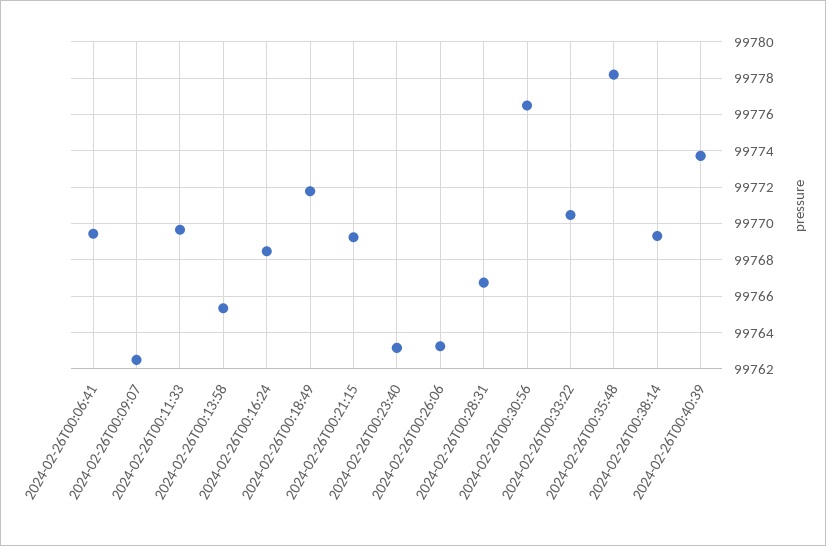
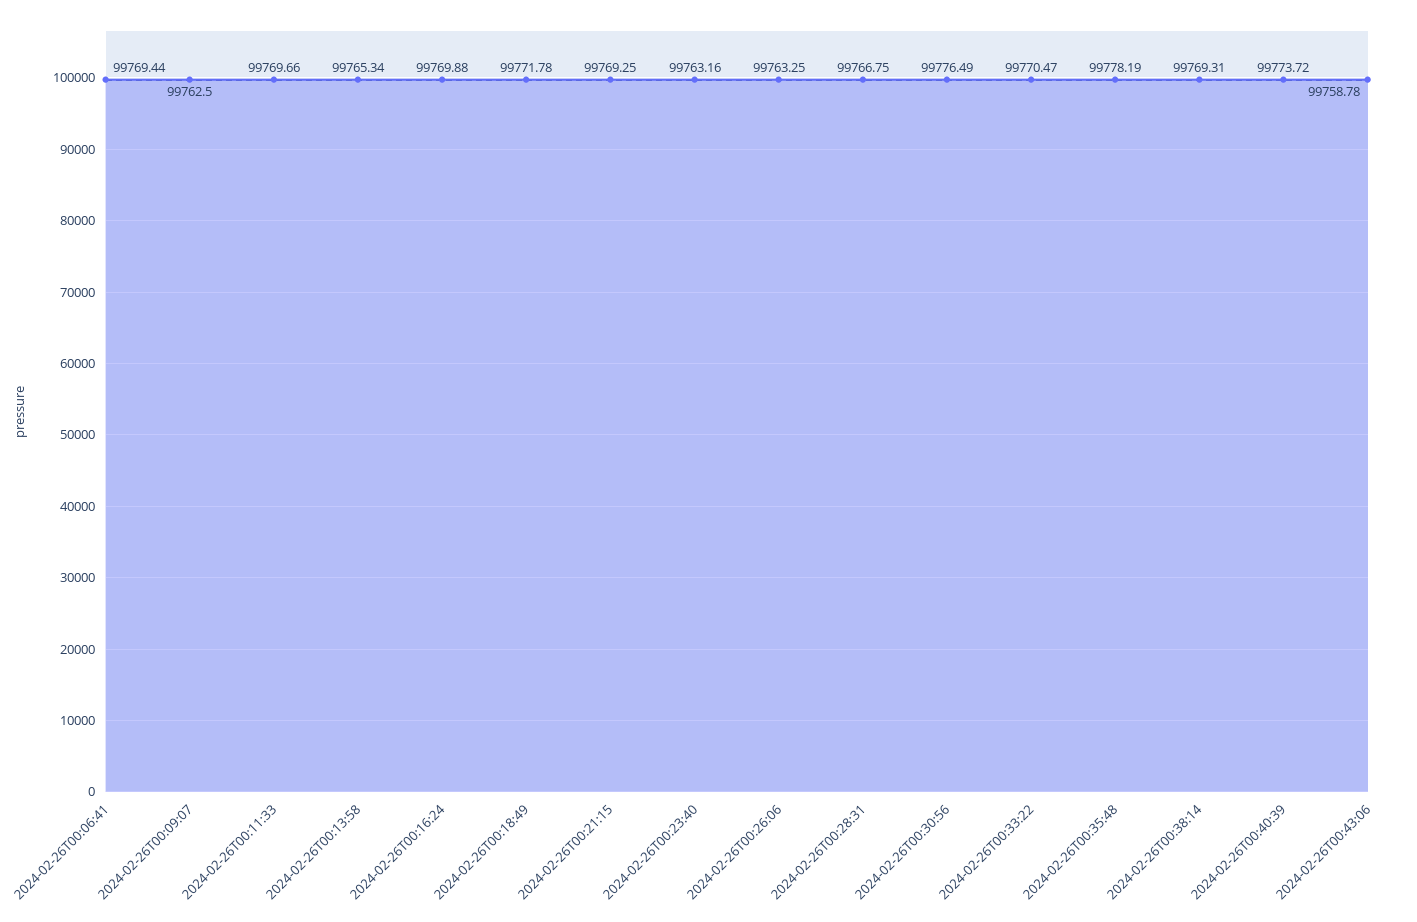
2024-02-26T00:16:24: 99768.5 -> 99769.88
2024-02-26T00:43:06: none -> 99758.78

